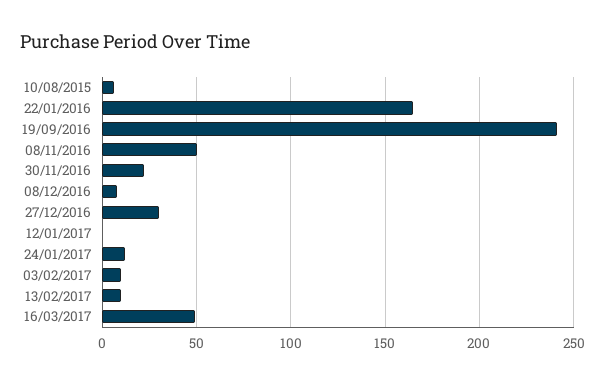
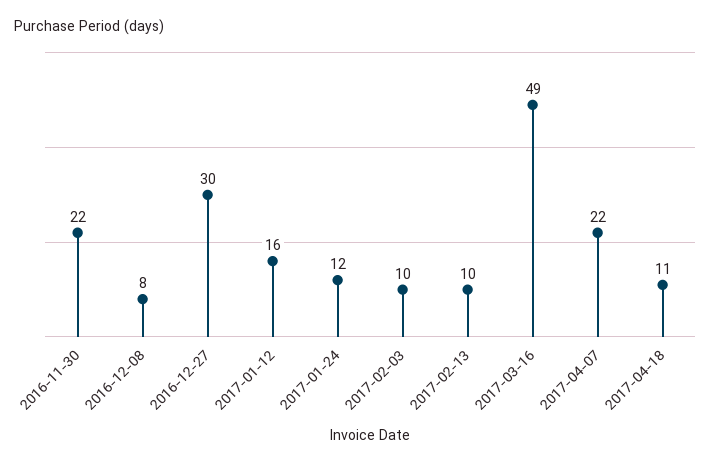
10/08/2015: 5 -> none
22/01/2016: 165 -> none
19/09/2016: 240 -> none
08/11/2016: 50 -> none
12/01/2017: 0 -> 16
2017-04-07: none -> 22
2017-04-18: none -> 11

